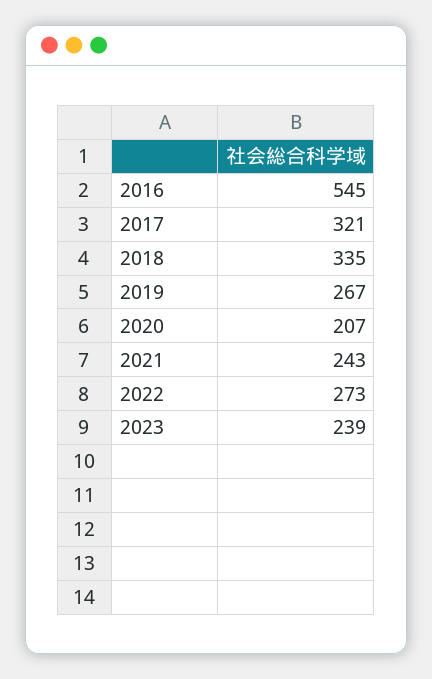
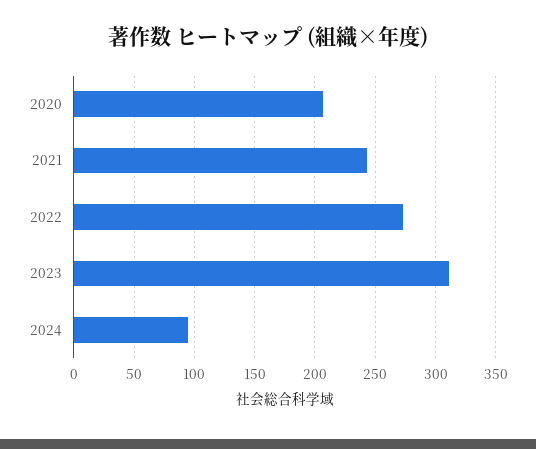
2016: 545 -> none
2017: 321 -> none
2018: 335 -> none
2019: 267 -> none
2023: 239 -> 310
2024: none -> 95

